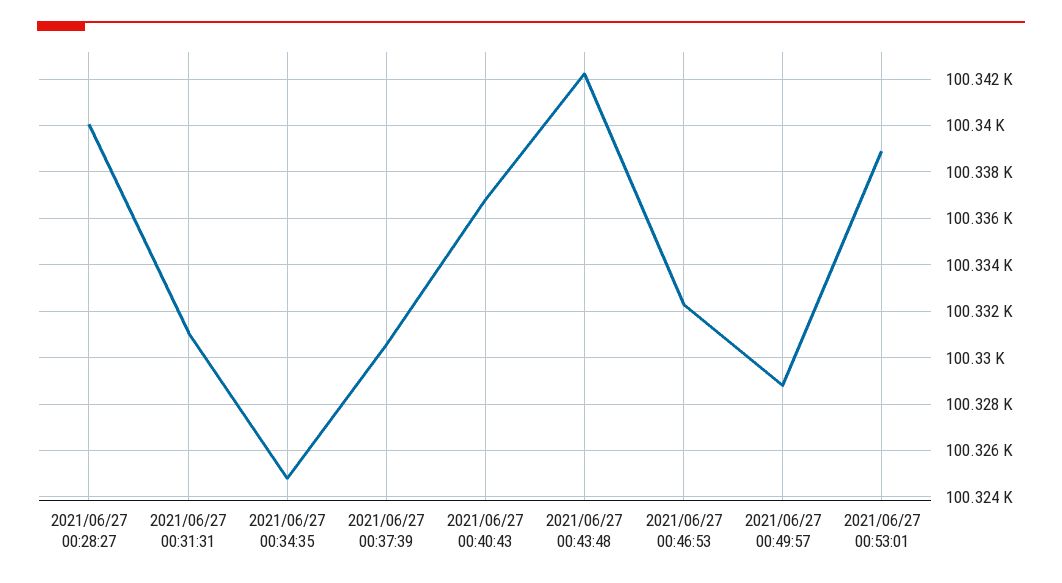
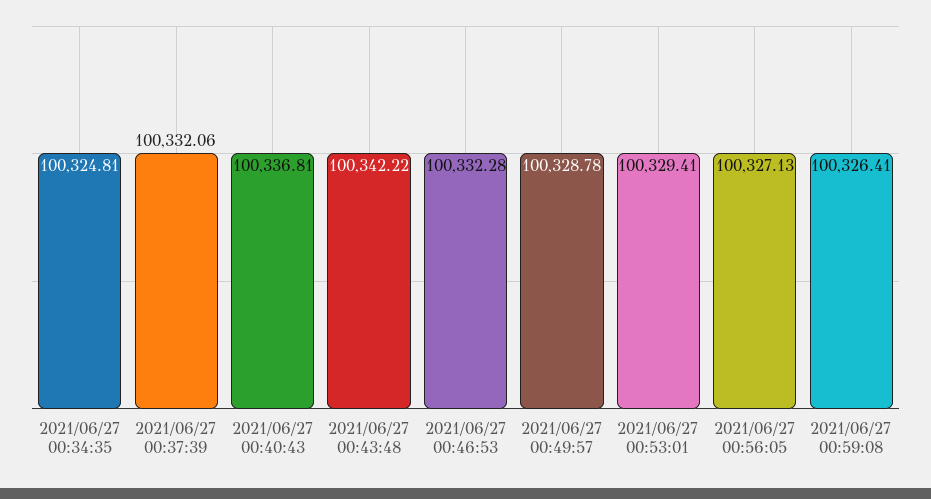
2021/06/27 00:28:27: 100340 -> none
2021/06/27 00:31:31: 100331 -> none
2021/06/27 00:37:39: 100330.5 -> 100332.06
2021/06/27 00:53:01: 100339 -> 100329.41
2021/06/27 00:56:05: none -> 100327.13
2021/06/27 00:59:08: none -> 100326.41

